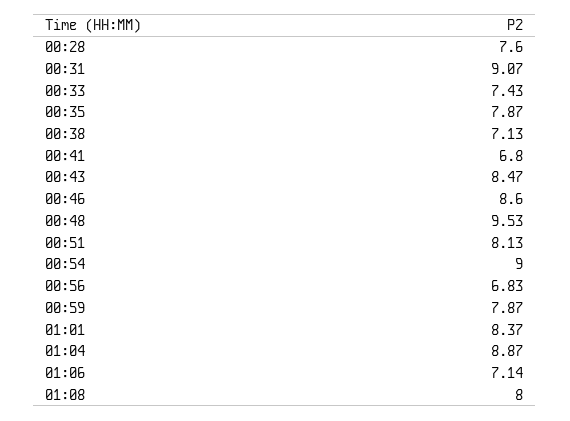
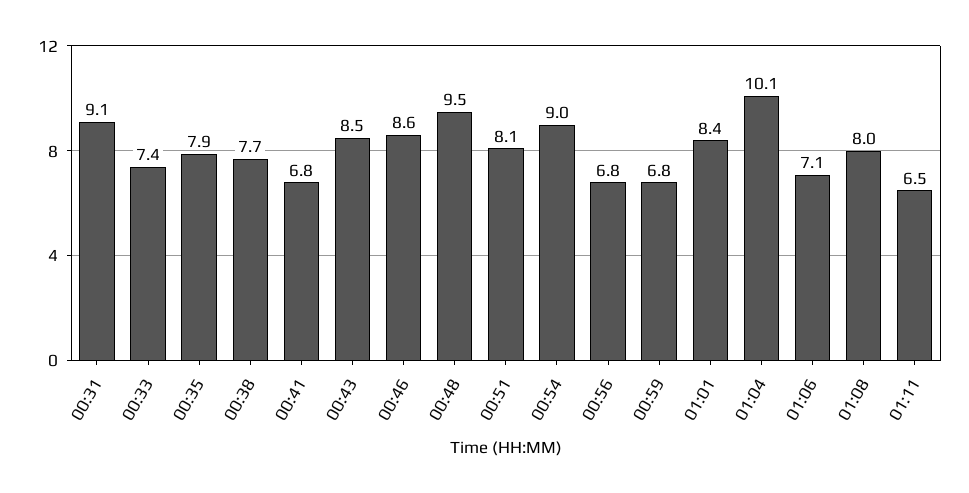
00:28: 7.6 -> none
00:38: 7.13 -> 7.7
00:59: 7.87 -> 6.8
01:04: 8.87 -> 10.1
01:11: none -> 6.5

